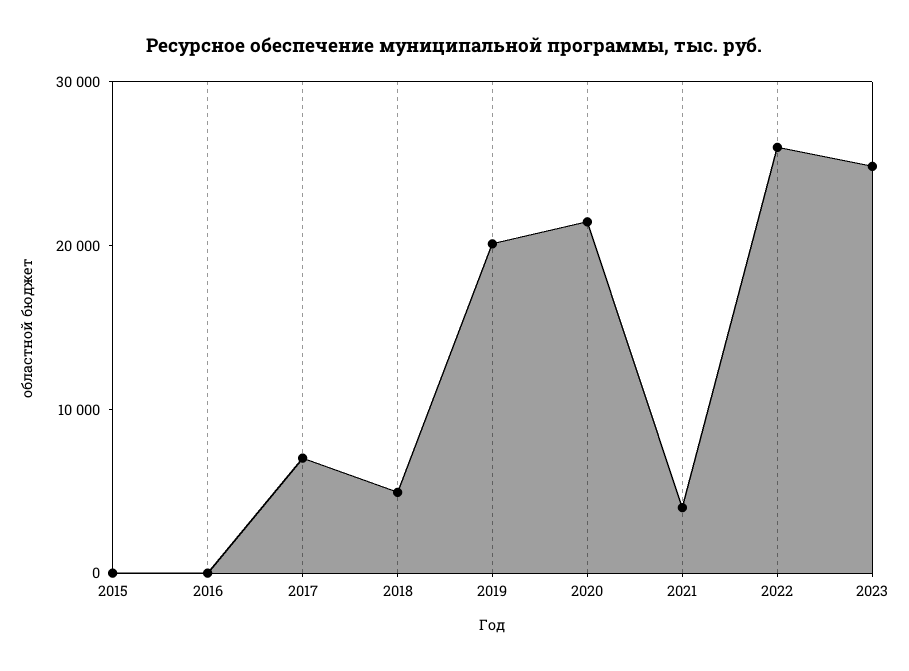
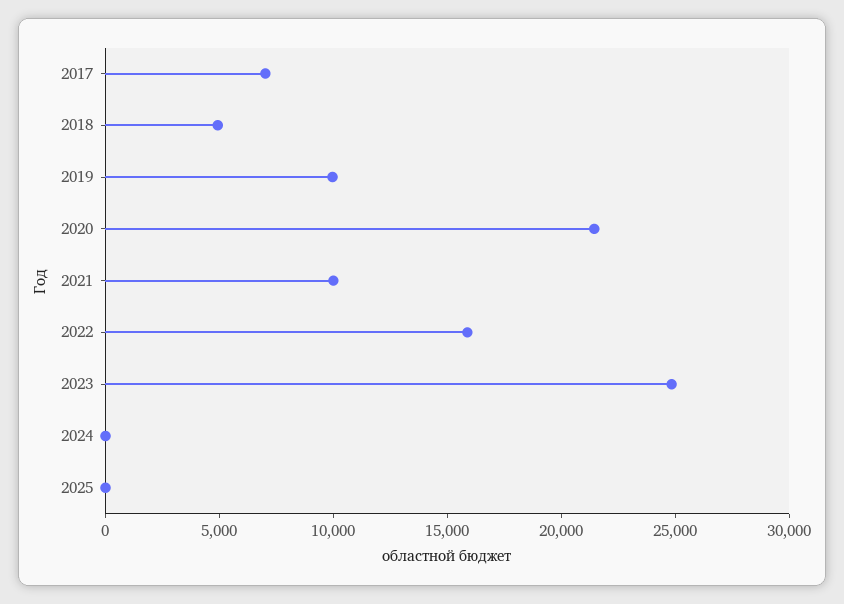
2015: 0 -> none
2016: 0 -> none
2019: 20000 -> 10000
2021: 4000 -> 10000
2022: 26000 -> 16000
2024: none -> 0
2025: none -> 0

